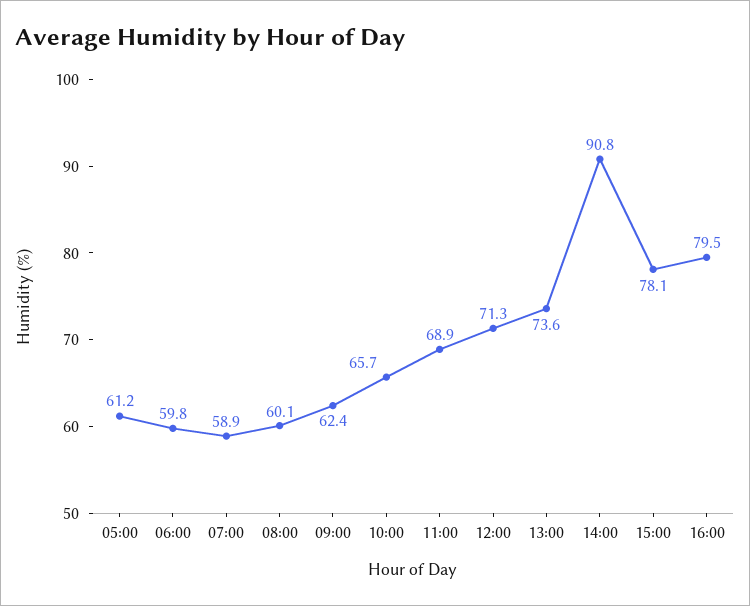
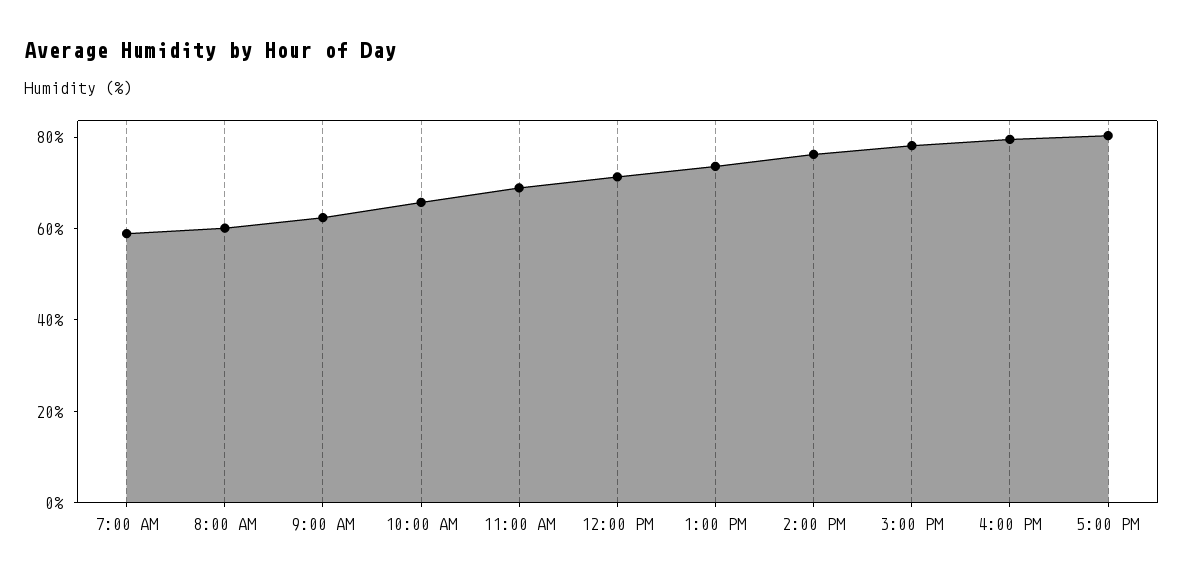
05:00: 61.2 -> none
06:00: 59.8 -> none
14:00: 90.8 -> 75
5:00 PM: none -> 80

